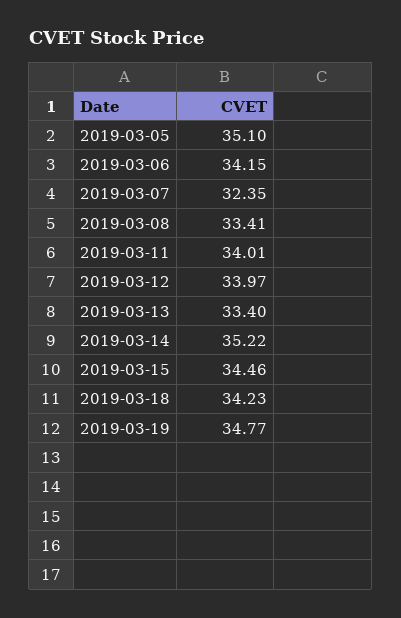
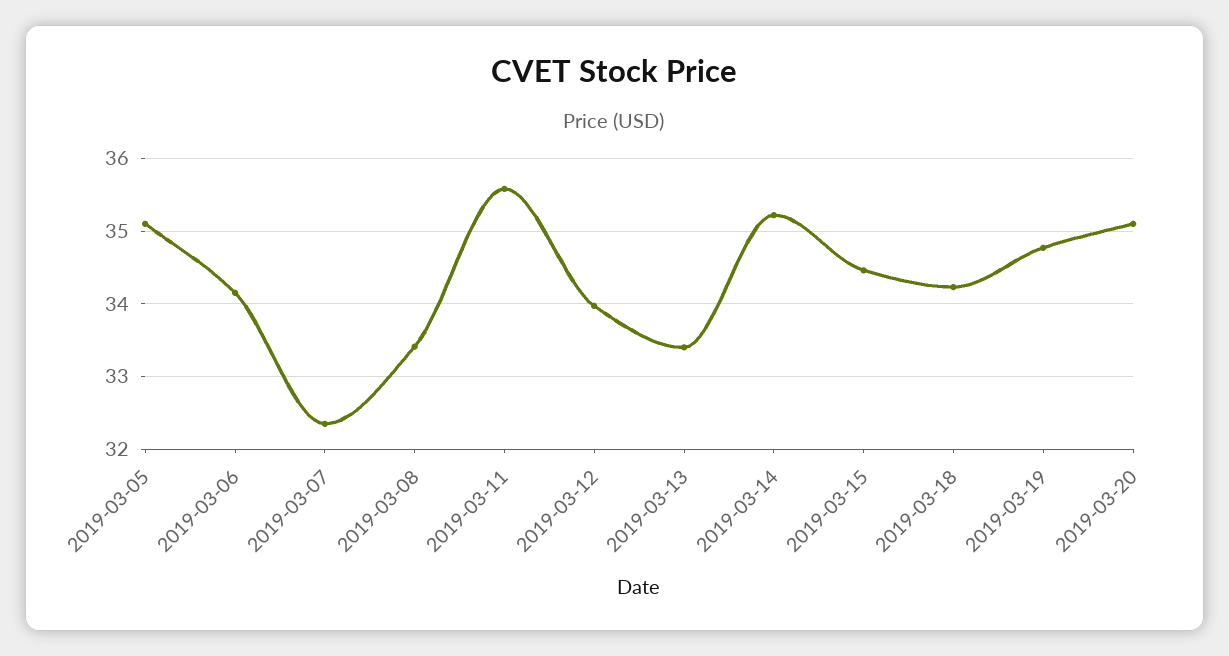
2019-03-11: 34.01 -> 35.6
2019-03-20: none -> 35.1

